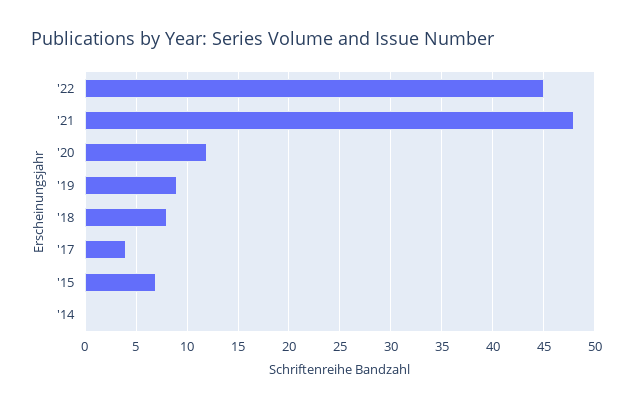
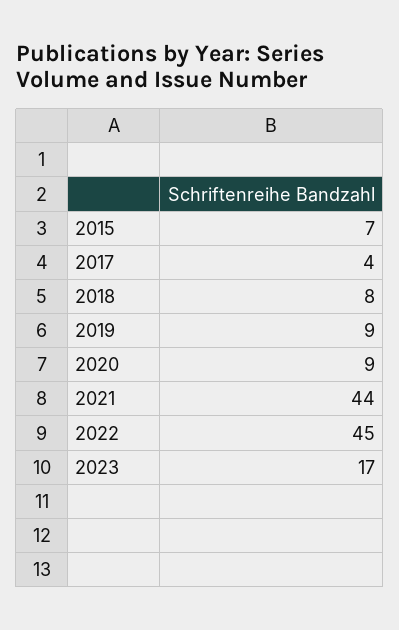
'21: 48 -> 44
'20: 12 -> 9
'14: 0 -> none
2023: none -> 17

